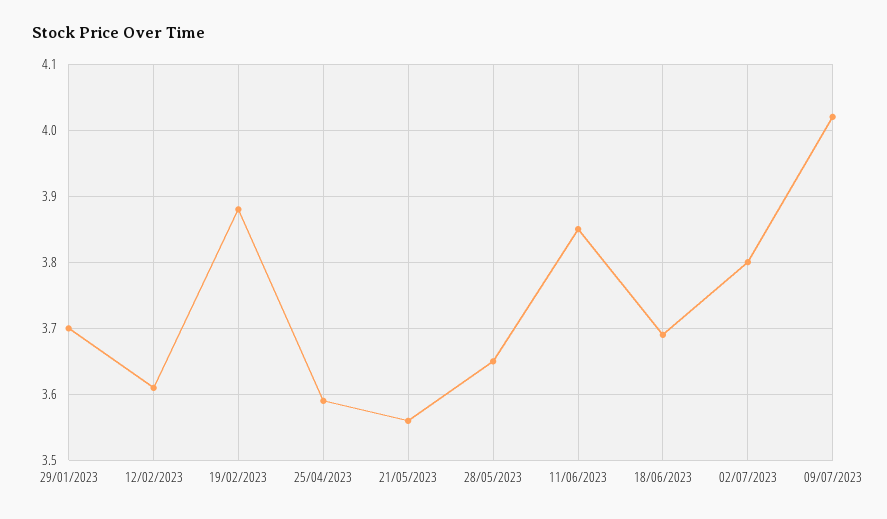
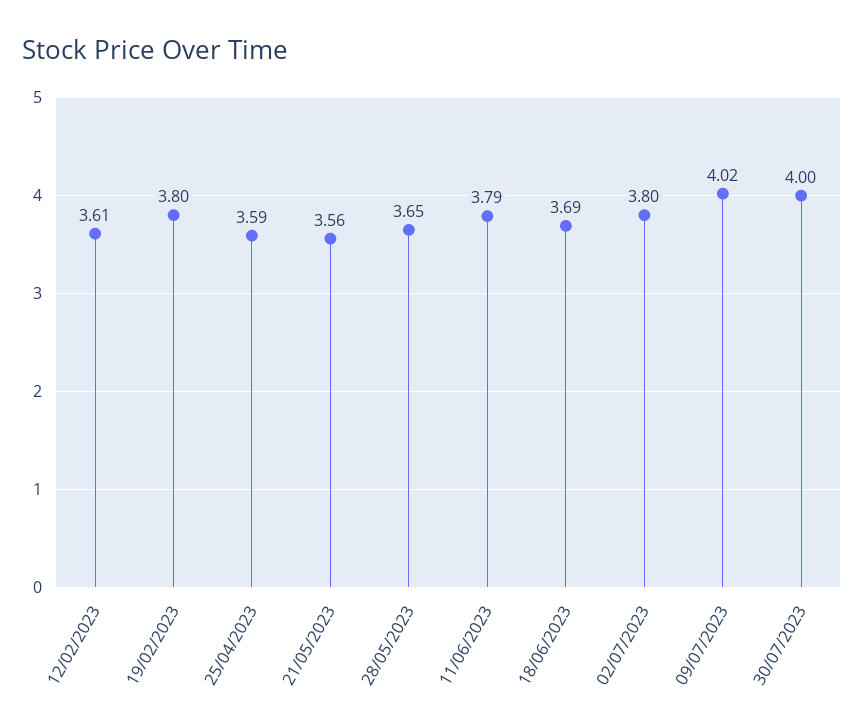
29/01/2023: 3.7 -> none
19/02/2023: 3.88 -> 3.8
11/06/2023: 3.85 -> 3.79
30/07/2023: none -> 4

